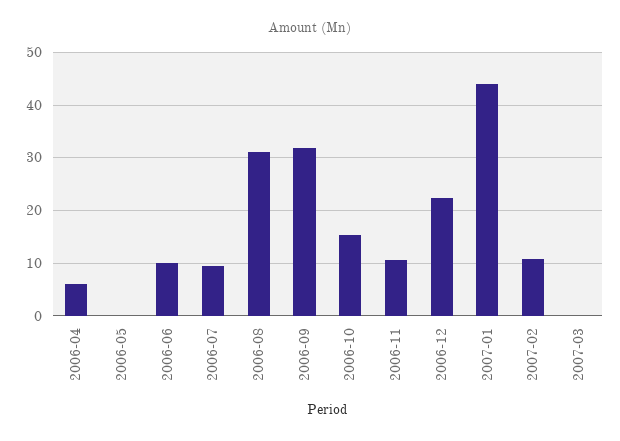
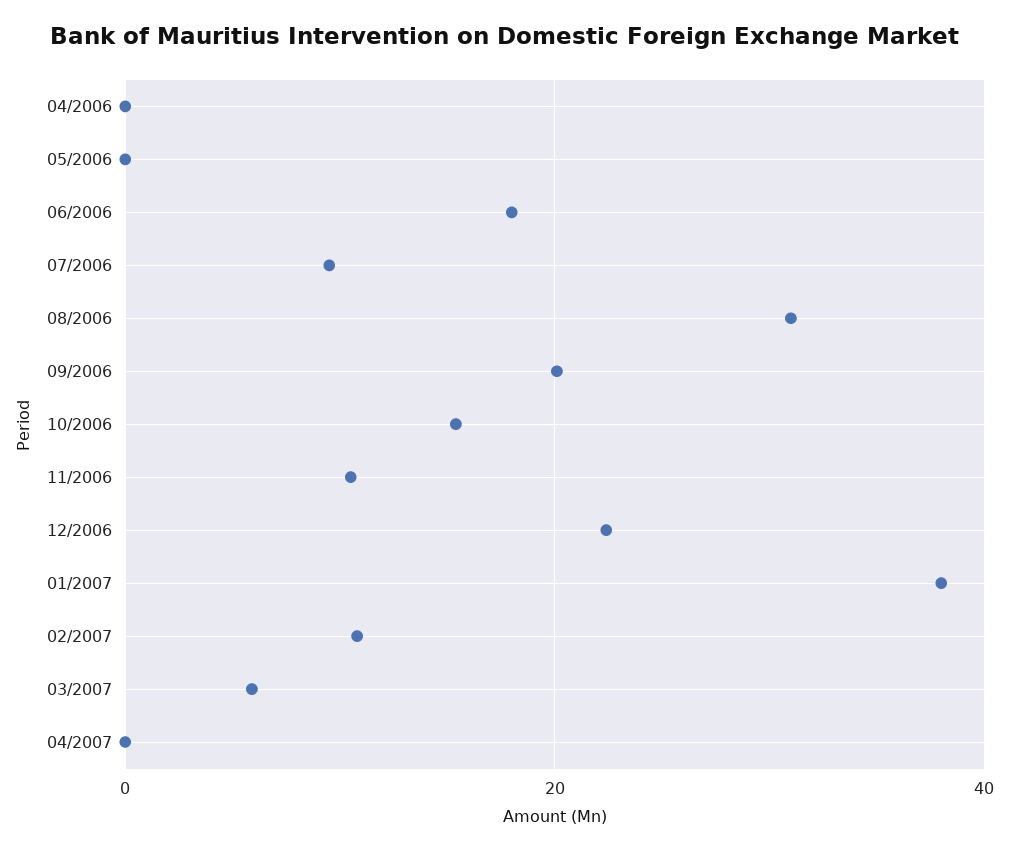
2006-04: 6 -> 0
2006-06: 10 -> 18
2006-09: 32 -> 20
2007-01: 44 -> 38
2007-03: 0 -> 6
04/2007: none -> 0

